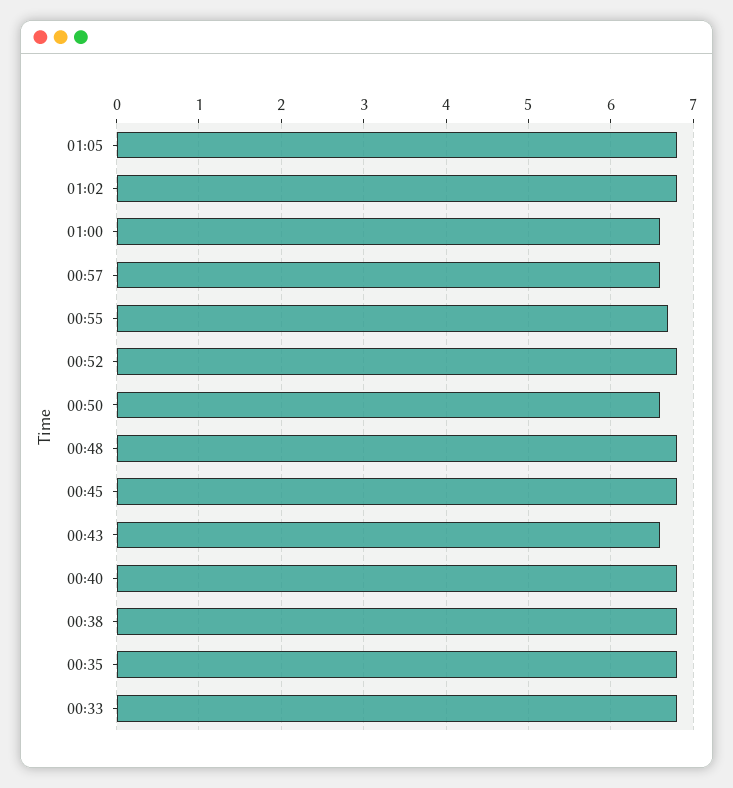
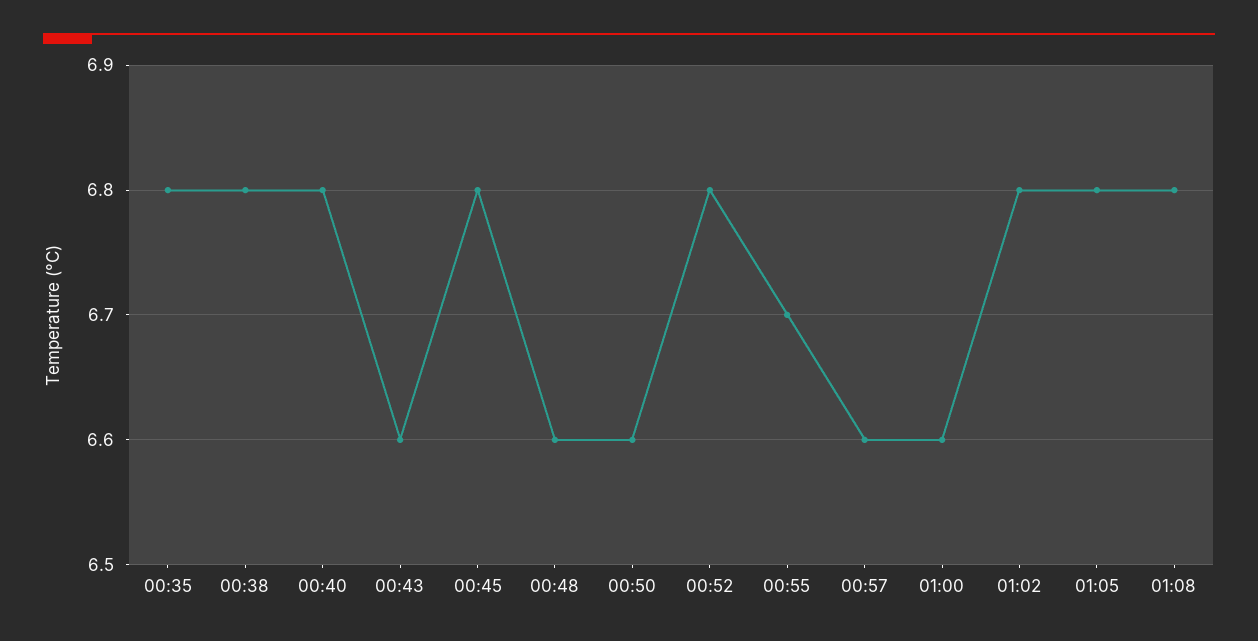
00:48: 6.8 -> 6.6
00:33: 6.8 -> none
01:08: none -> 6.8

